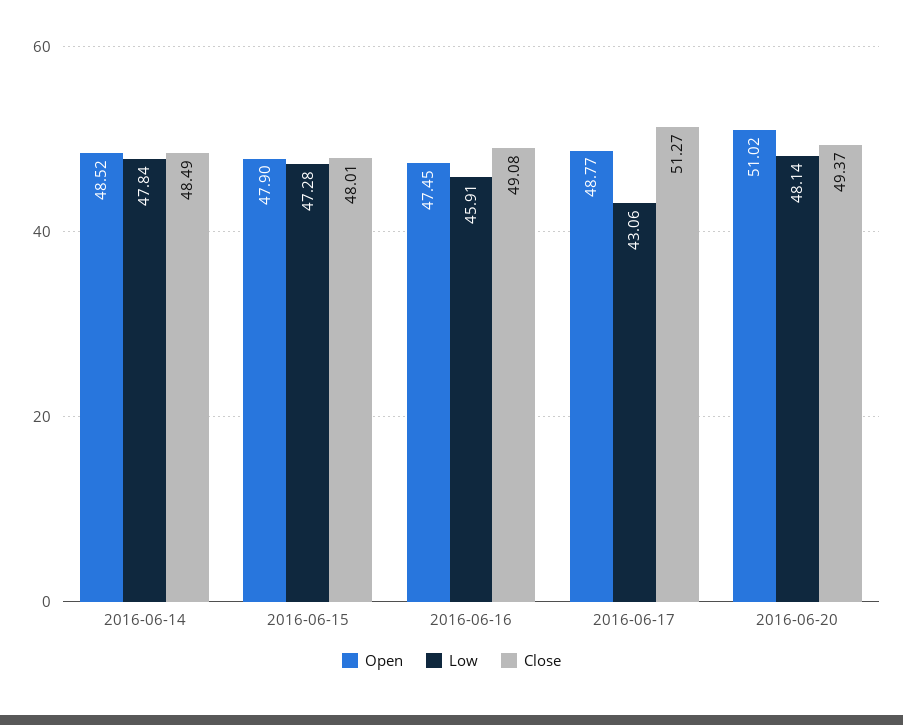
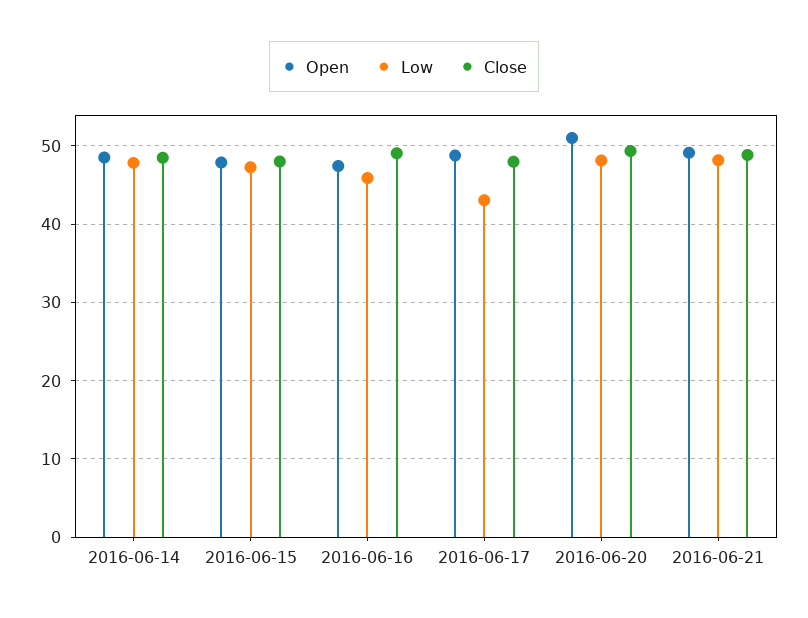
Close, 2016-06-17: 51.27 -> 48
Open, 2016-06-21: none -> 49
Low, 2016-06-21: none -> 48
Close, 2016-06-21: none -> 49

